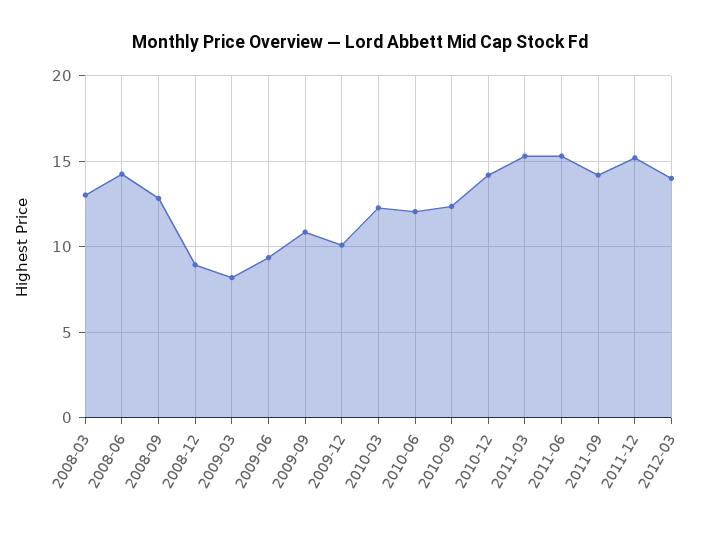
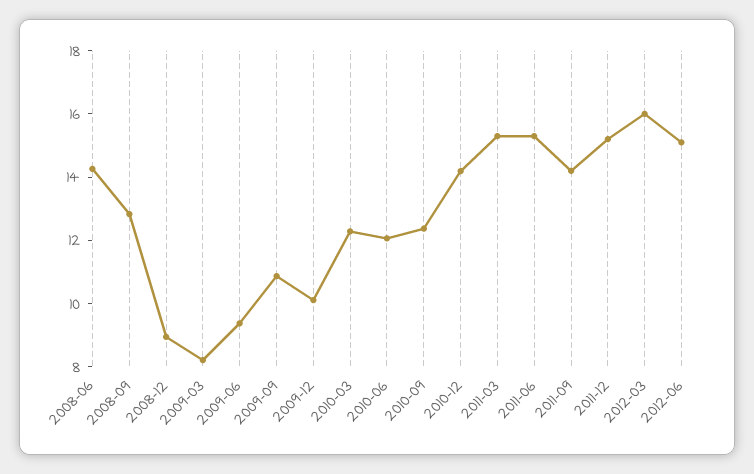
2008-03: 13 -> none
2012-03: 14 -> 16
2012-06: none -> 15

